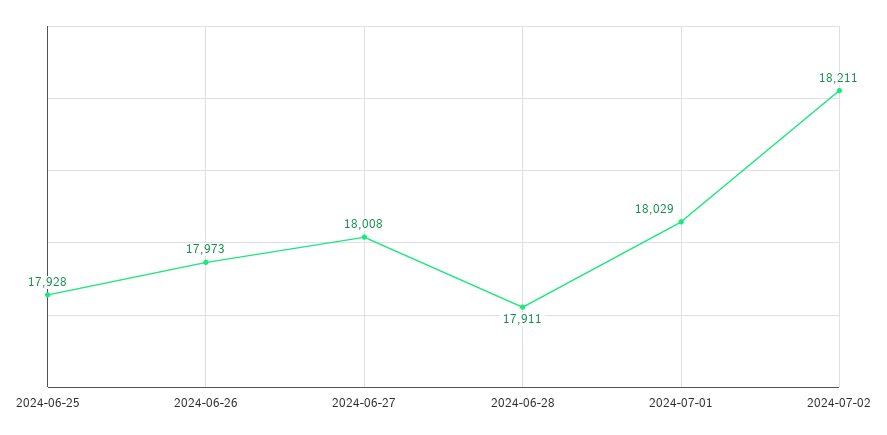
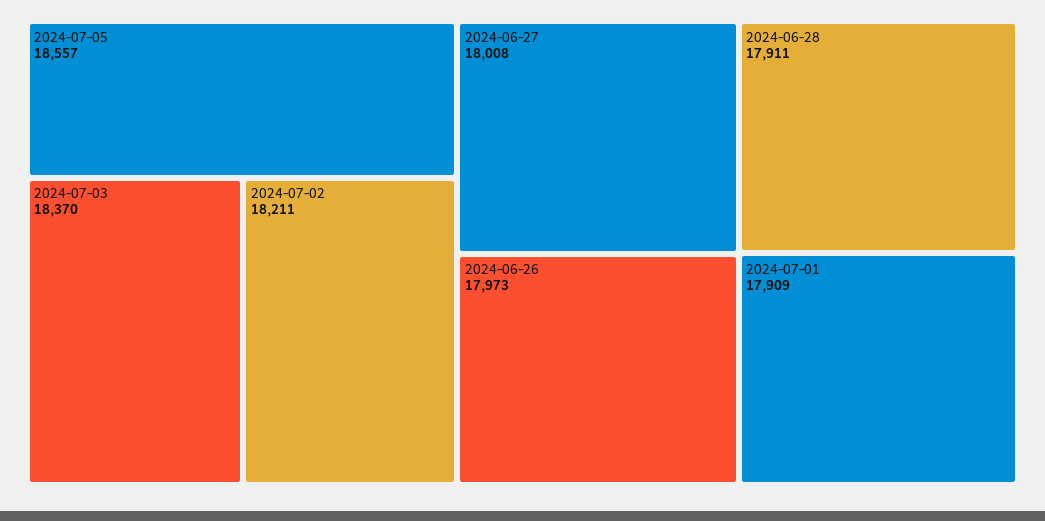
2024-06-25: 17928 -> none
2024-07-01: 18029 -> 17909
2024-07-05: none -> 18557
2024-07-03: none -> 18370

